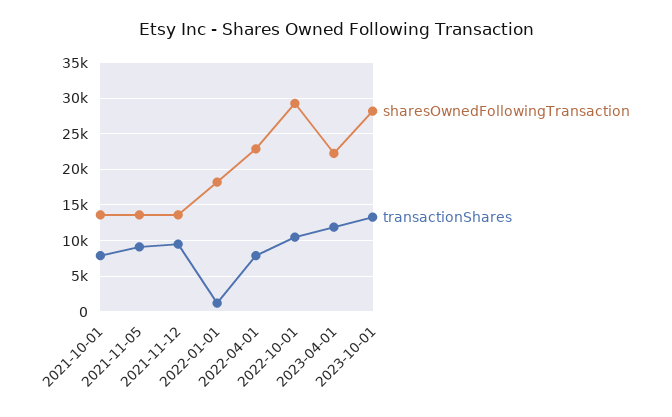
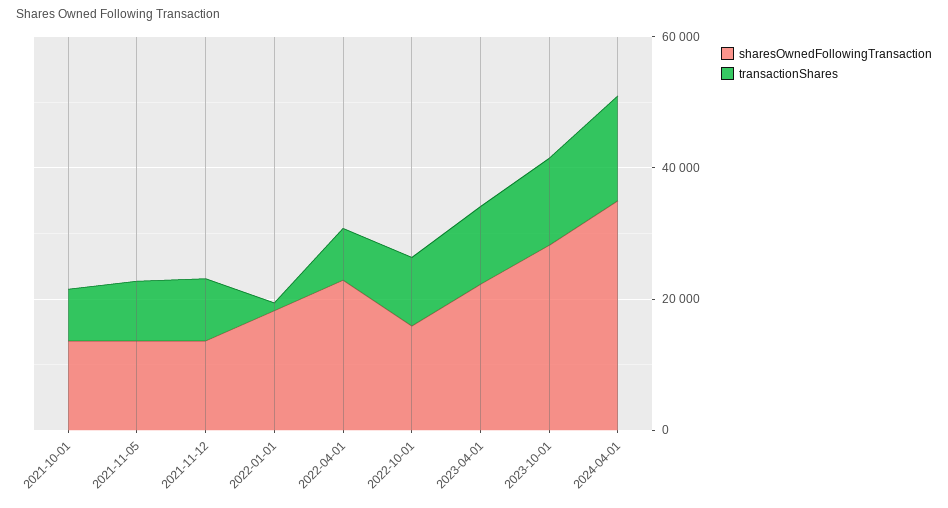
sharesOwnedFollowingTransaction, 2022-10-01: 29000 -> 15000
sharesOwnedFollowingTransaction, 2024-04-01: none -> 35000
transactionShares, 2024-04-01: none -> 15000

